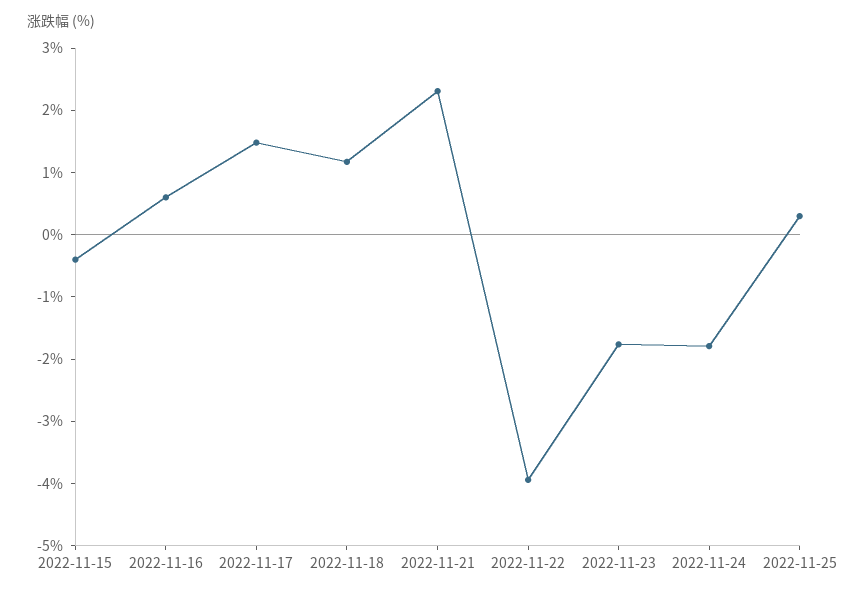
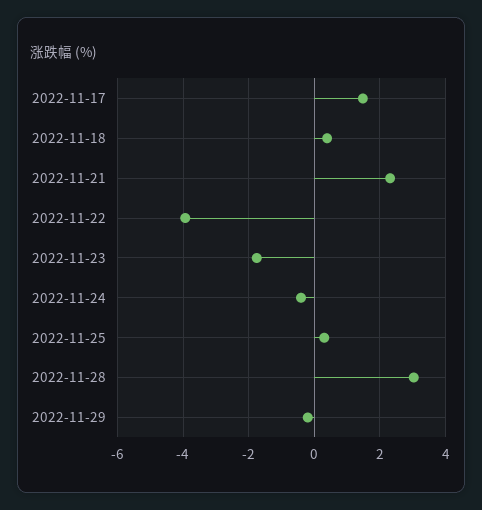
2022-11-15: -0.4 -> none
2022-11-16: 0.6 -> none
2022-11-18: 1.2 -> 0.4
2022-11-24: -1.8 -> -0.4
2022-11-28: none -> 3
2022-11-29: none -> -0.2

